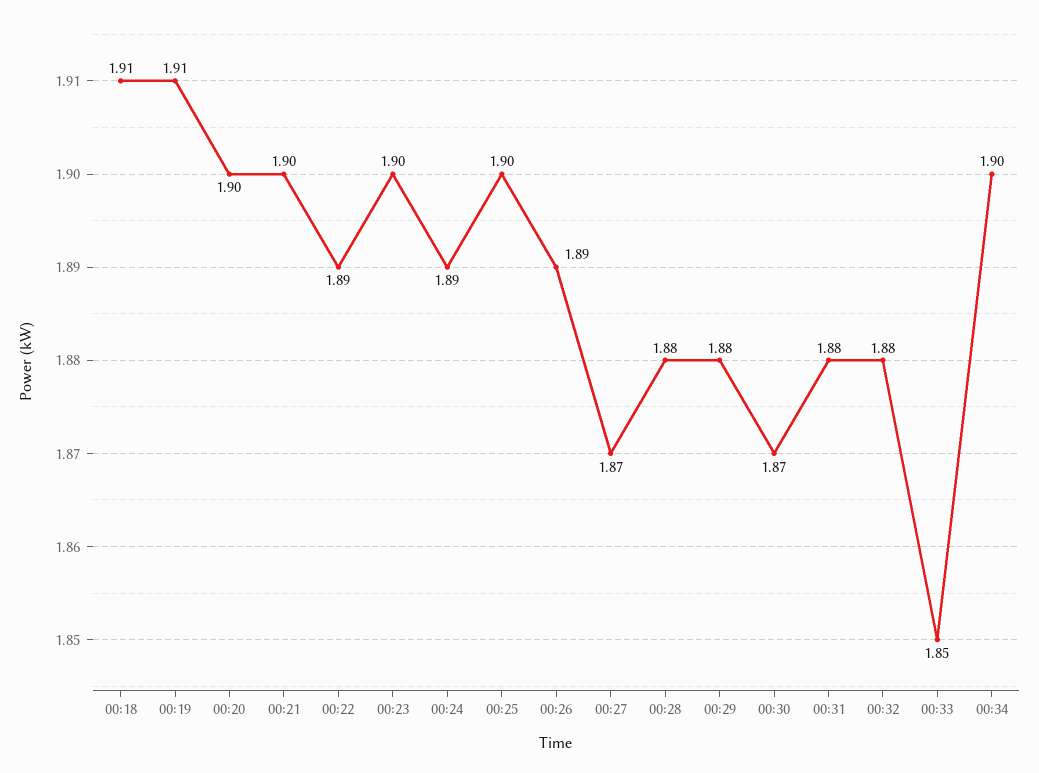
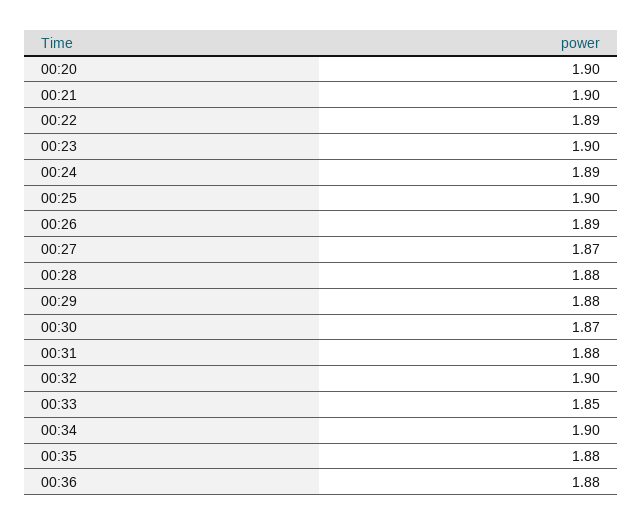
00:18: 1.91 -> none
00:19: 1.91 -> none
00:32: 1.88 -> 1.9
00:35: none -> 1.88
00:36: none -> 1.88

